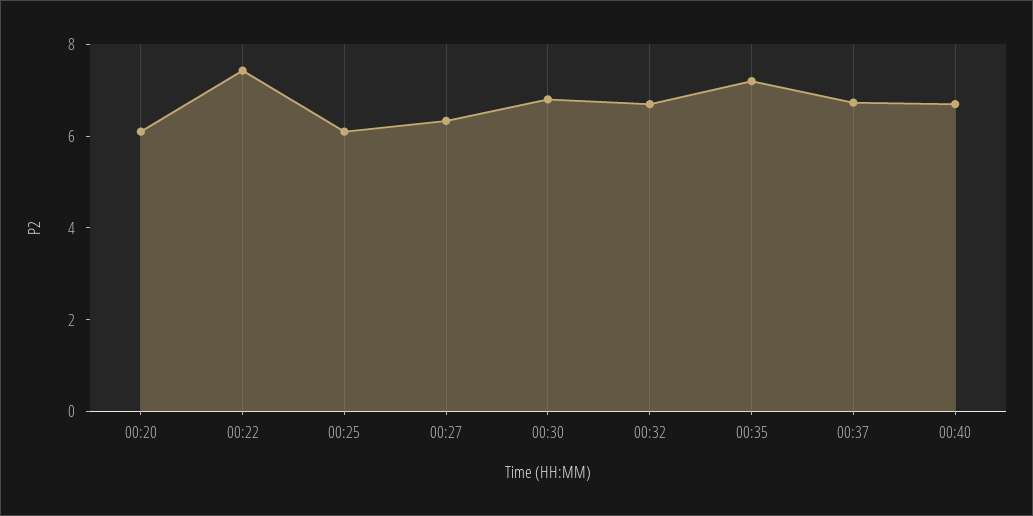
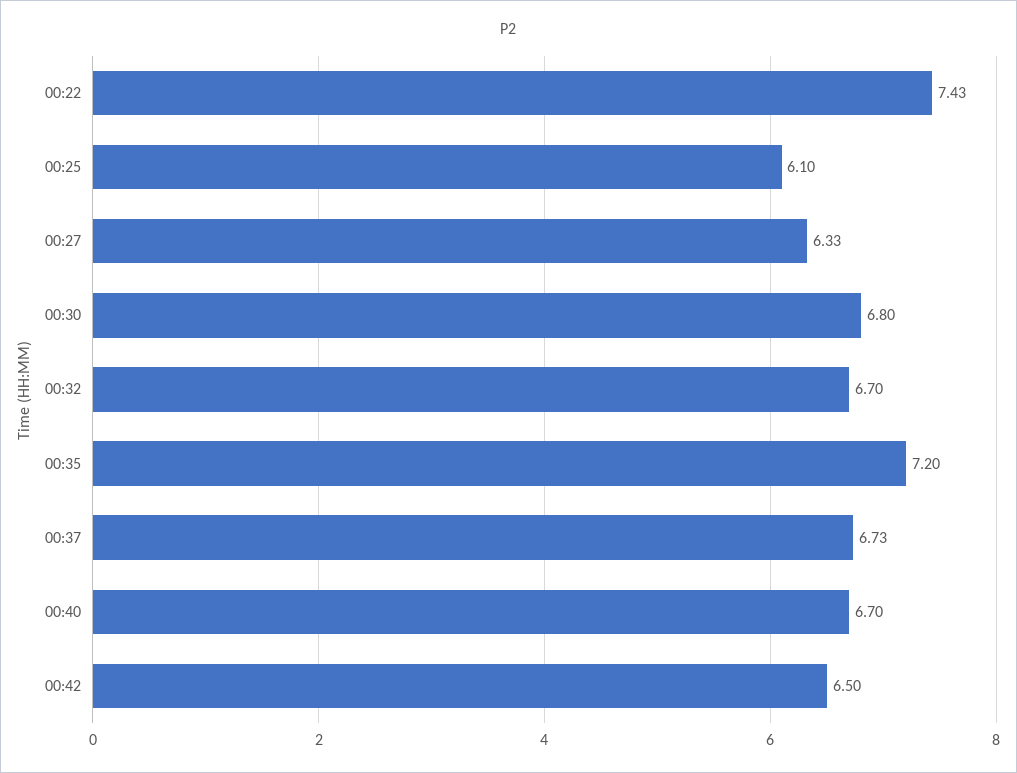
00:20: 6 -> none
00:42: none -> 6.5

